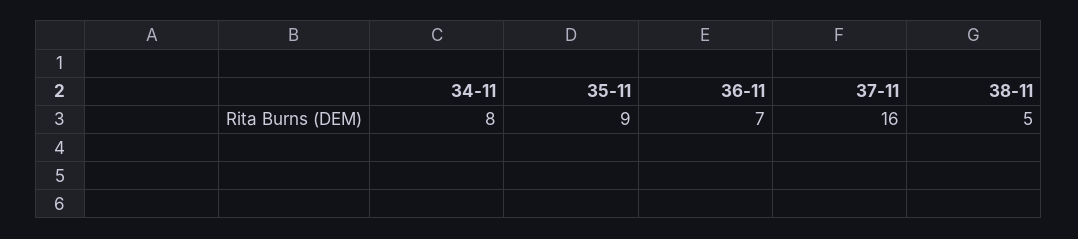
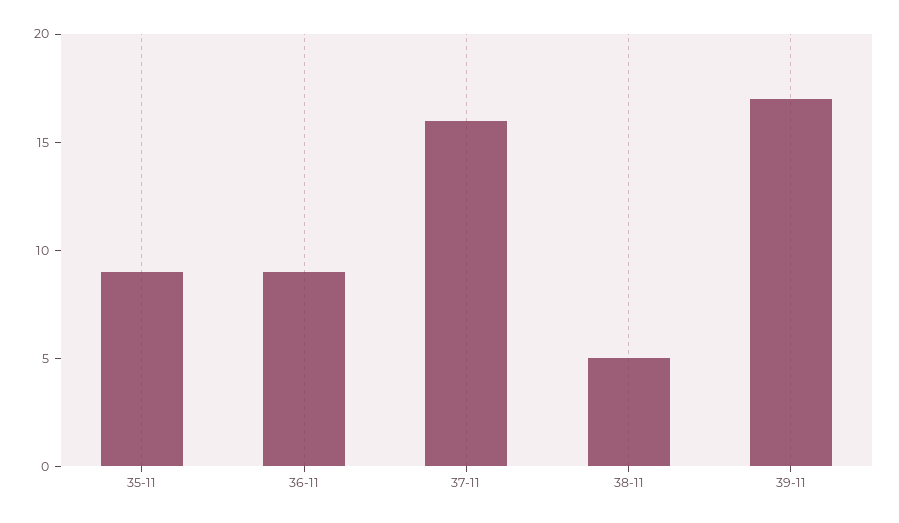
34-11: 8 -> none
36-11: 7 -> 9
39-11: none -> 17

